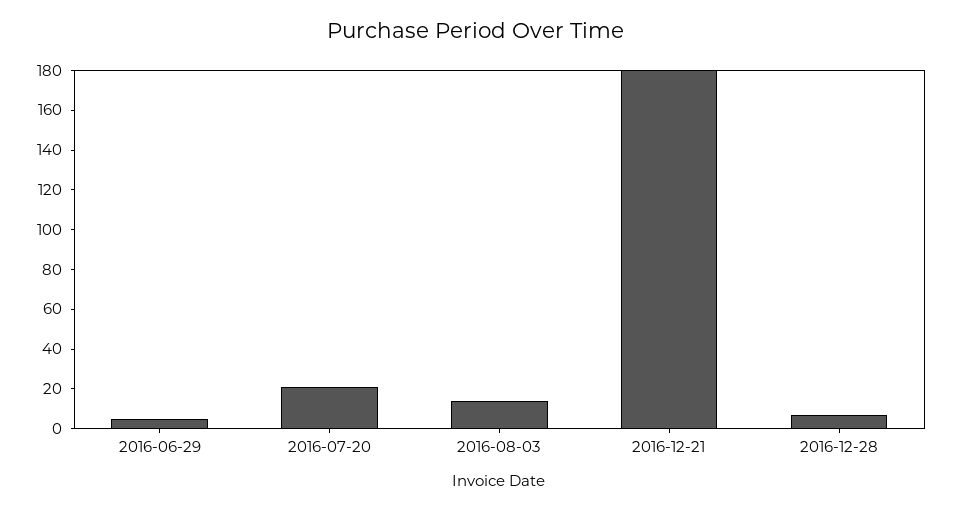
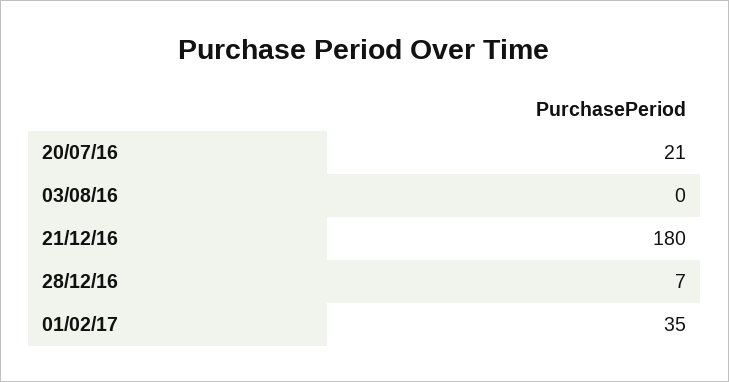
2016-06-29: 5 -> none
2016-08-03: 15 -> 0
01/02/17: none -> 35

